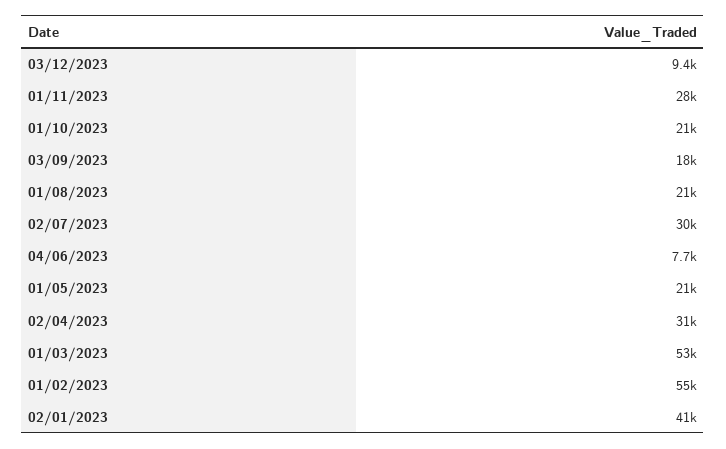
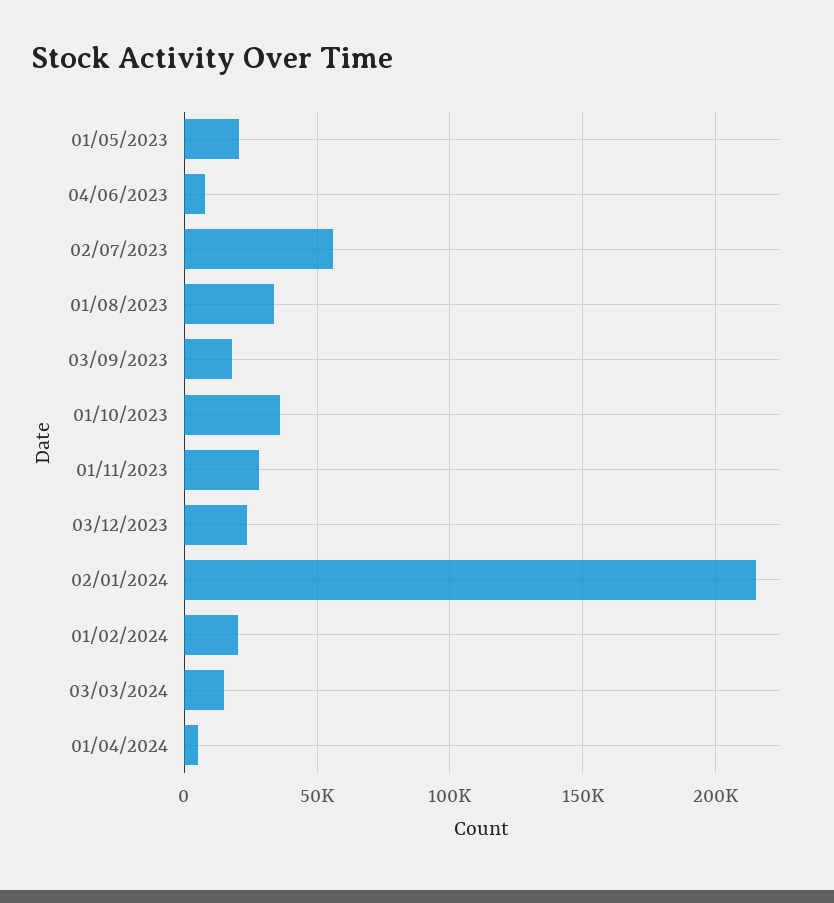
03/12/2023: 9400 -> 25000
01/10/2023: 21000 -> 35000
01/08/2023: 21000 -> 35000
02/07/2023: 30000 -> 55000
02/04/2023: 31000 -> none
01/03/2023: 53000 -> none
01/02/2023: 55000 -> none
02/01/2023: 41000 -> none
02/01/2024: none -> 215000
01/02/2024: none -> 20000
03/03/2024: none -> 15000
01/04/2024: none -> 5000

